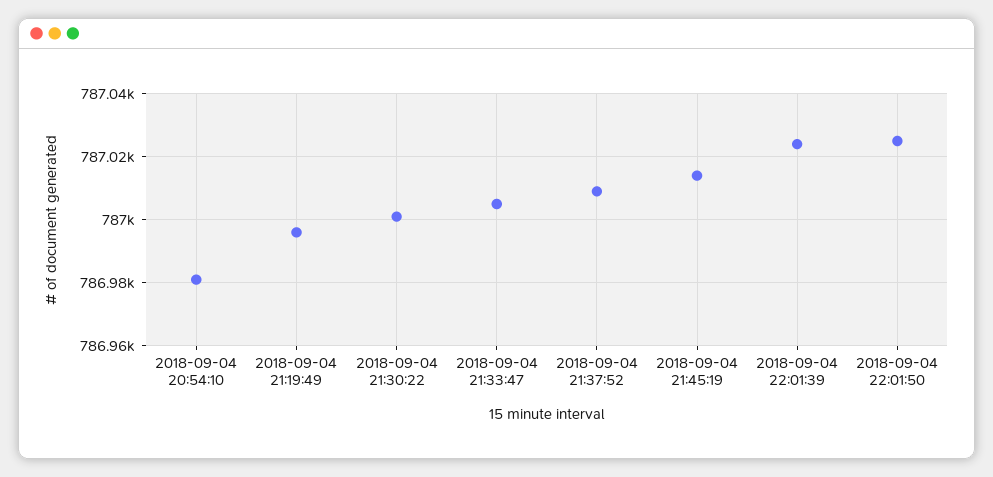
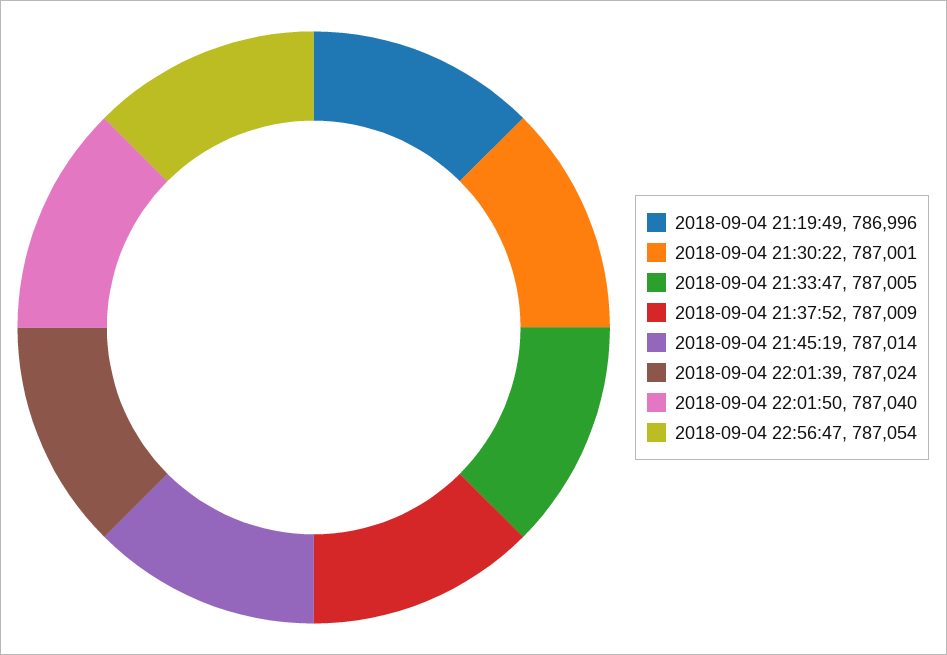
2018-09-04 20:54:10: 786980 -> none
2018-09-04 22:01:50: 787025 -> 787040
2018-09-04 22:56:47: none -> 787054

